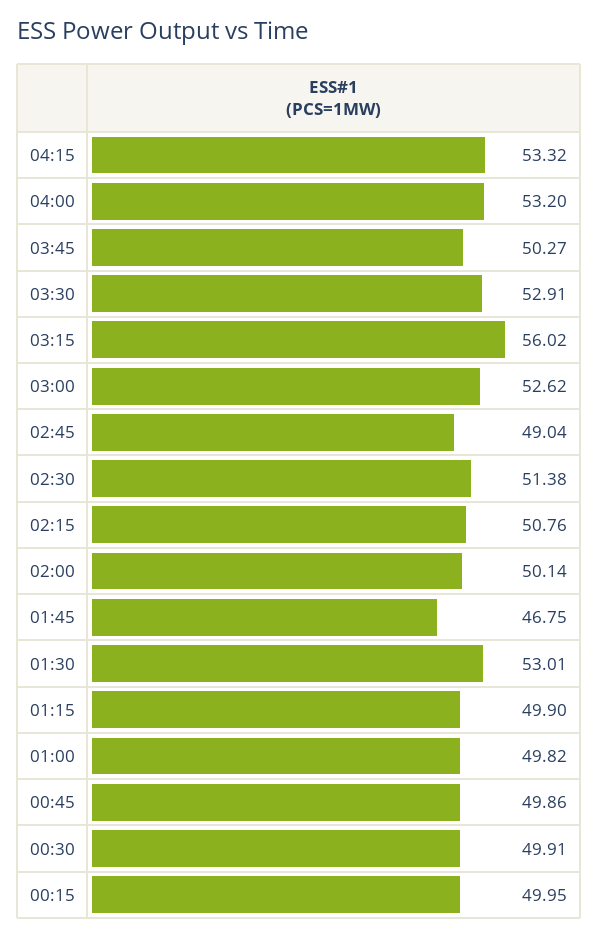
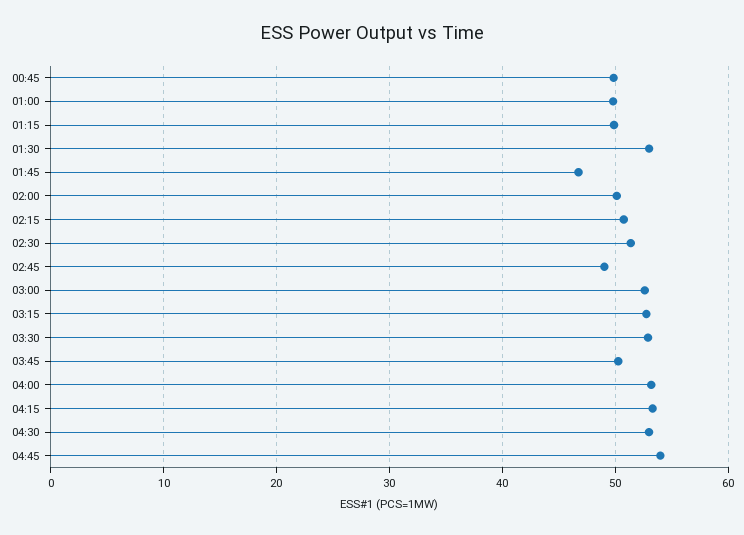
03:15: 56.02 -> 53
00:30: 49.91 -> none
00:15: 49.95 -> none
04:30: none -> 53
04:45: none -> 54

